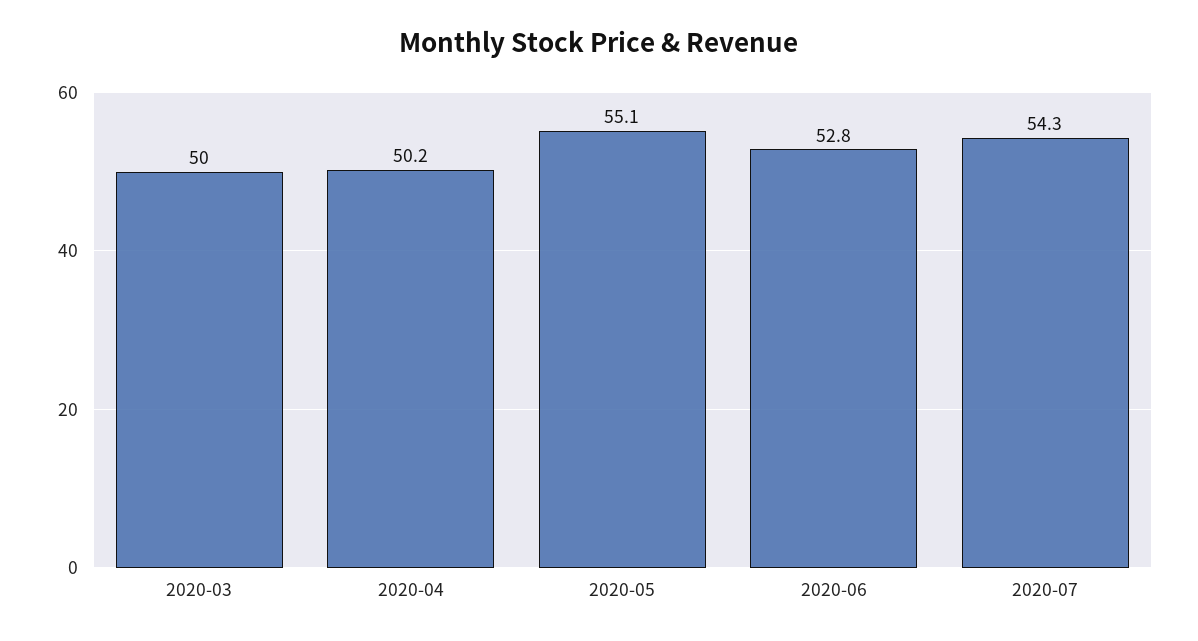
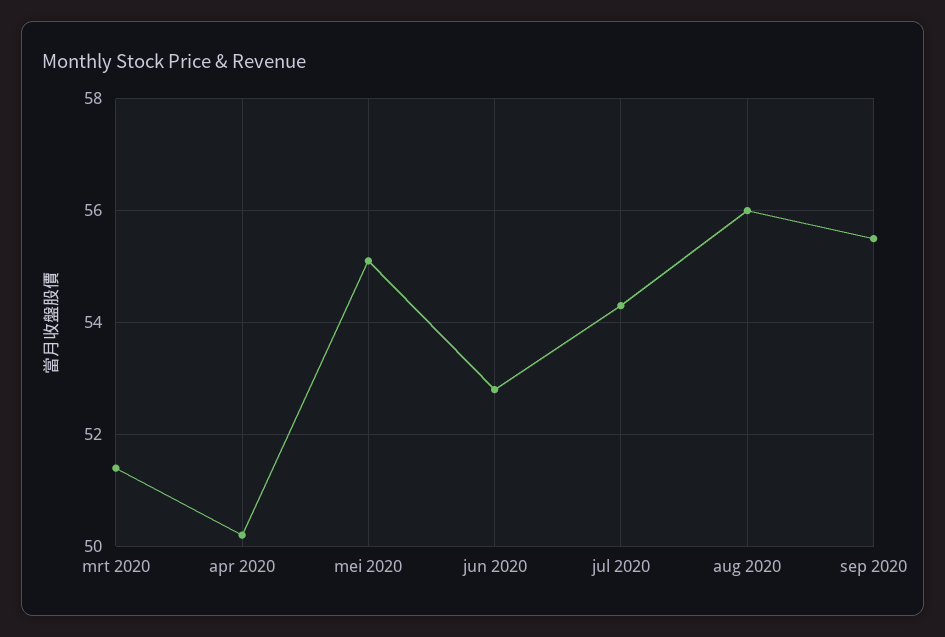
2020-03: 50 -> 51.5
aug 2020: none -> 56
sep 2020: none -> 55.5

